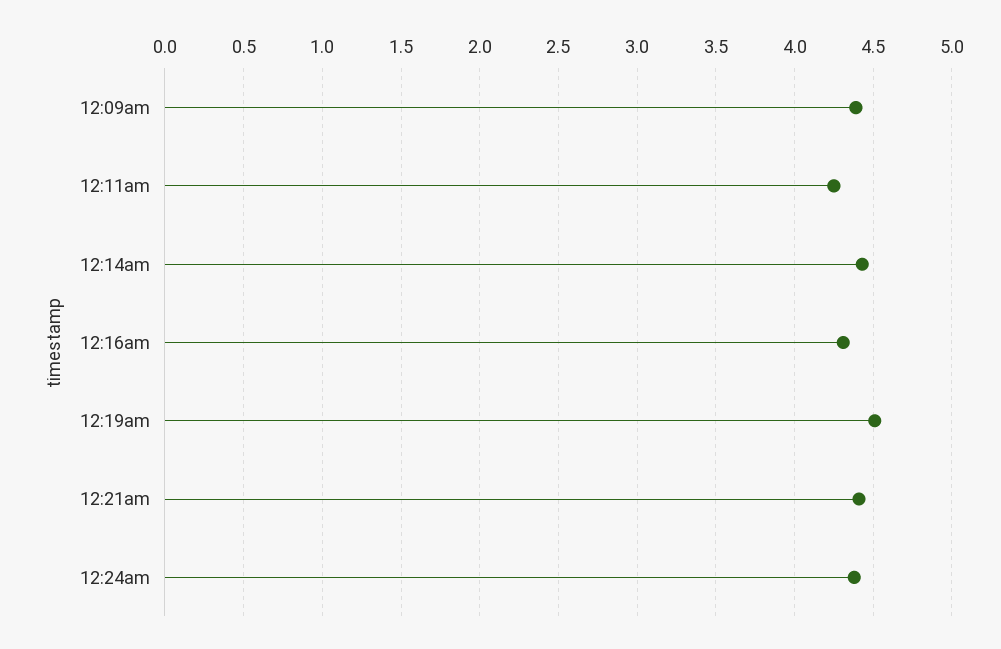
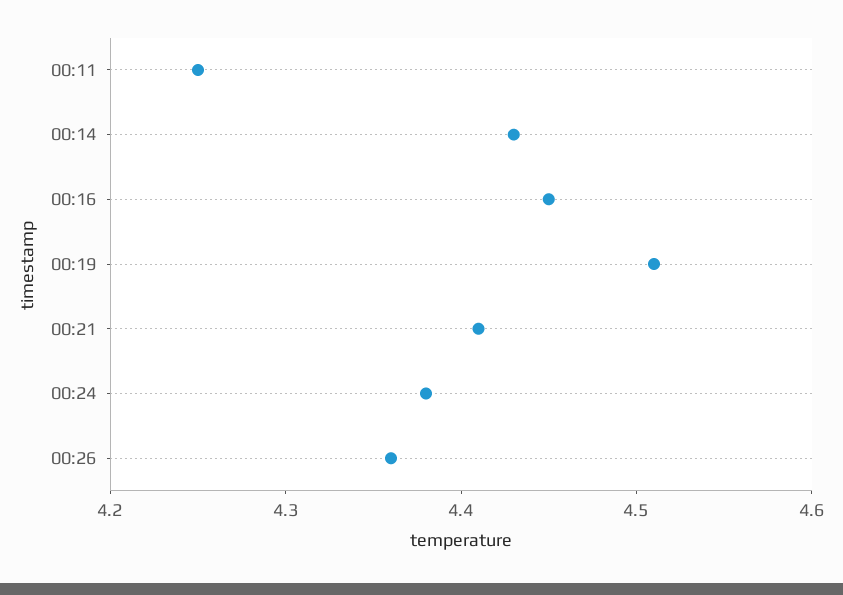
12:09am: 4.4 -> none
12:16am: 4.3 -> 4.45
00:26: none -> 4.36

